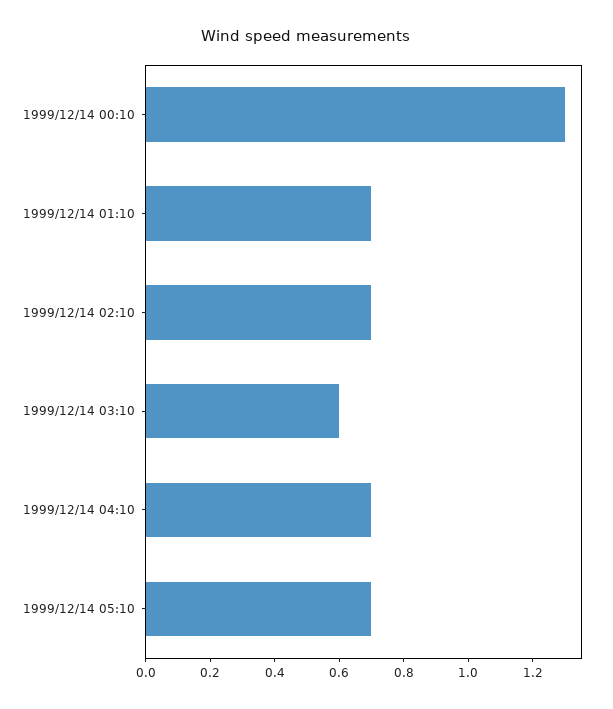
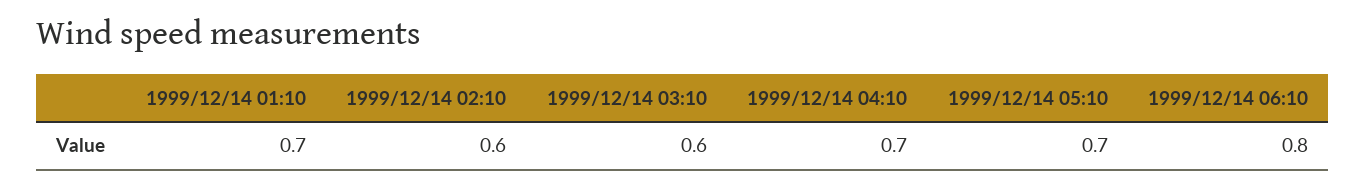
1999/12/14 00:10: 1.3 -> none
1999/12/14 02:10: 0.7 -> 0.6
1999/12/14 06:10: none -> 0.8

